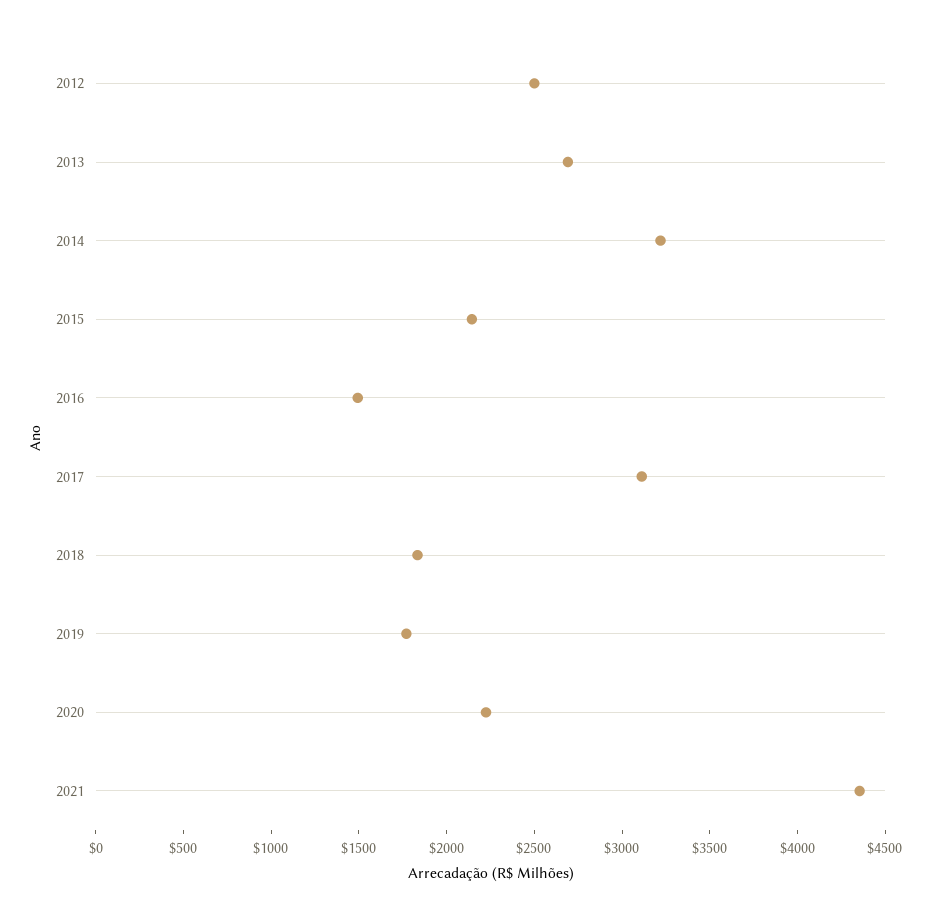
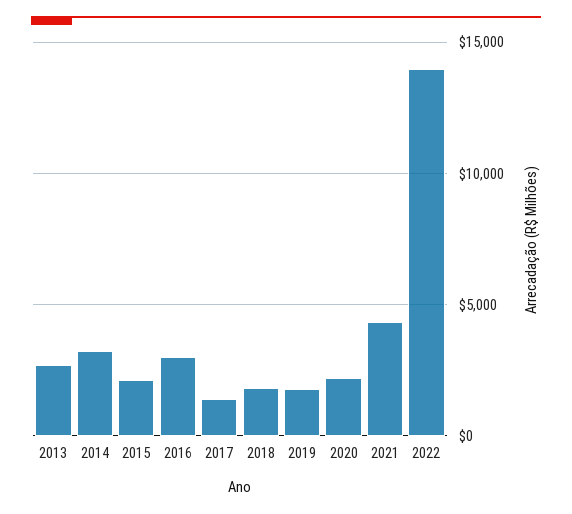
2012: 2500 -> none
2016: 1500 -> 3000
2017: 3100 -> 1500
2022: none -> 14000

